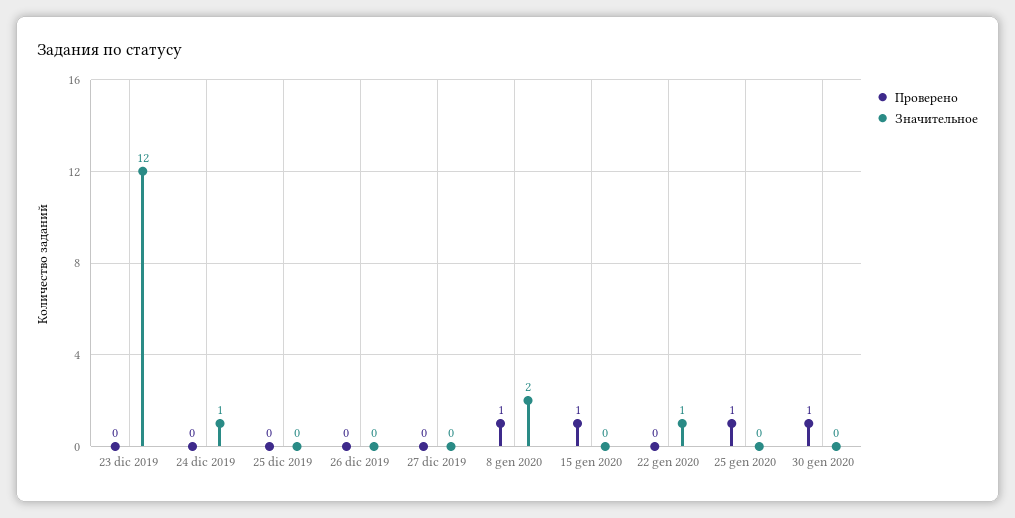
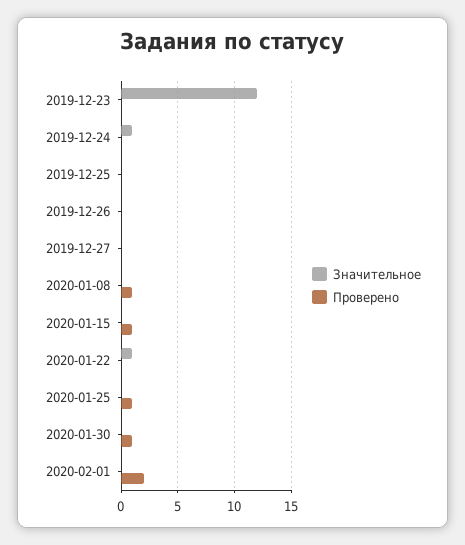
Значительное, 8 gen 2020: 2 -> 0
Значительное, 2020-02-01: none -> 0
Проверено, 2020-02-01: none -> 2

